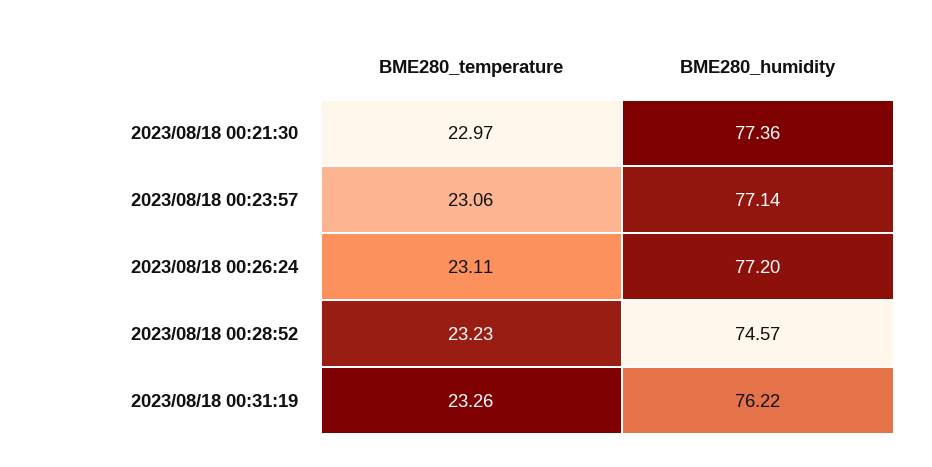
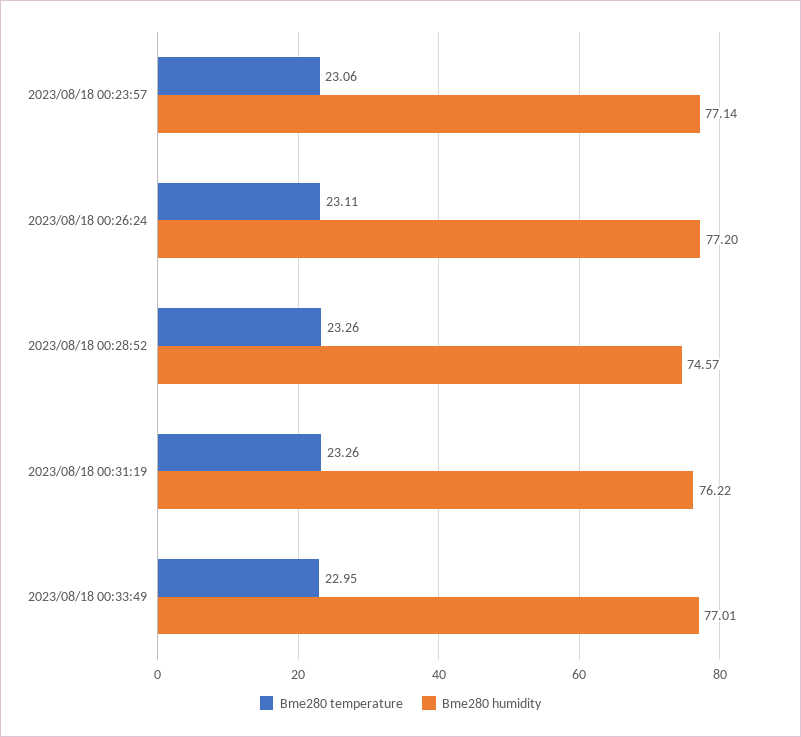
BME280_temperature, 2023/08/18 00:21:30: 22.97 -> none
BME280_humidity, 2023/08/18 00:21:30: 77.36 -> none
BME280_temperature, 2023/08/18 00:28:52: 23.23 -> 23.26
BME280_temperature, 2023/08/18 00:33:49: none -> 22.95
BME280_humidity, 2023/08/18 00:33:49: none -> 77.01

